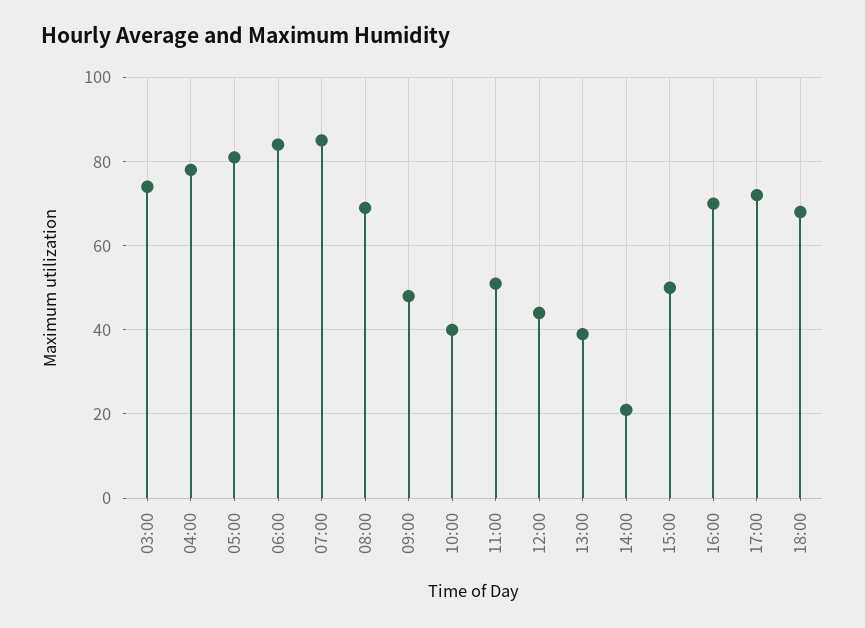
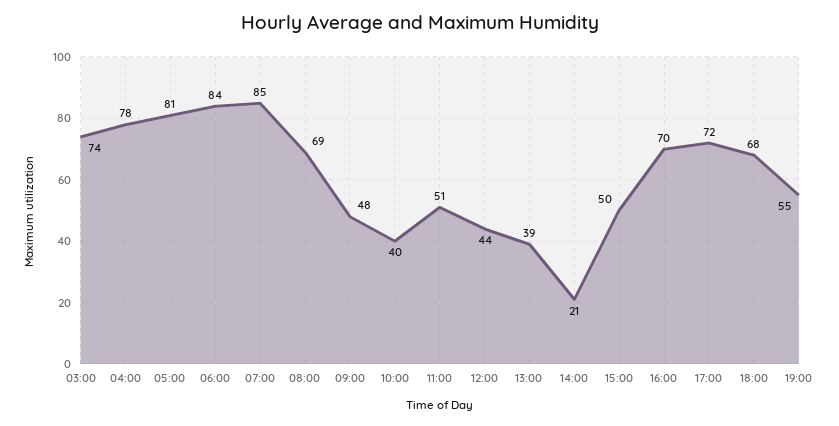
19:00: none -> 55

